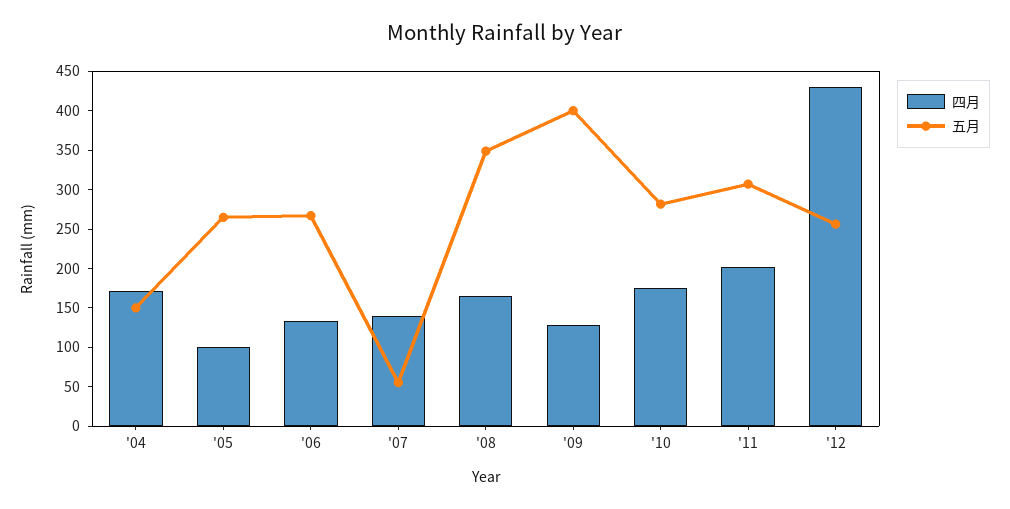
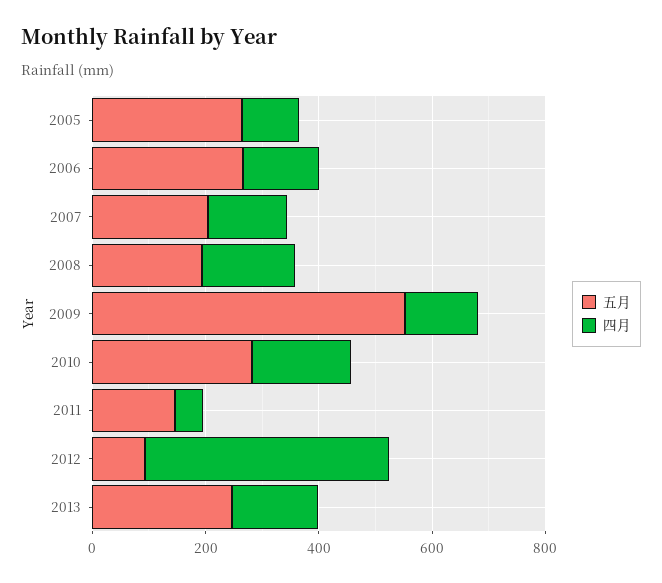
四月, '04: 175 -> none
五月, '04: 150 -> none
五月, '07: 50 -> 200
五月, '08: 350 -> 200
五月, '09: 400 -> 550
四月, '11: 200 -> 50
五月, '11: 300 -> 150
五月, '12: 250 -> 100
五月, 2013: none -> 250
四月, 2013: none -> 150

